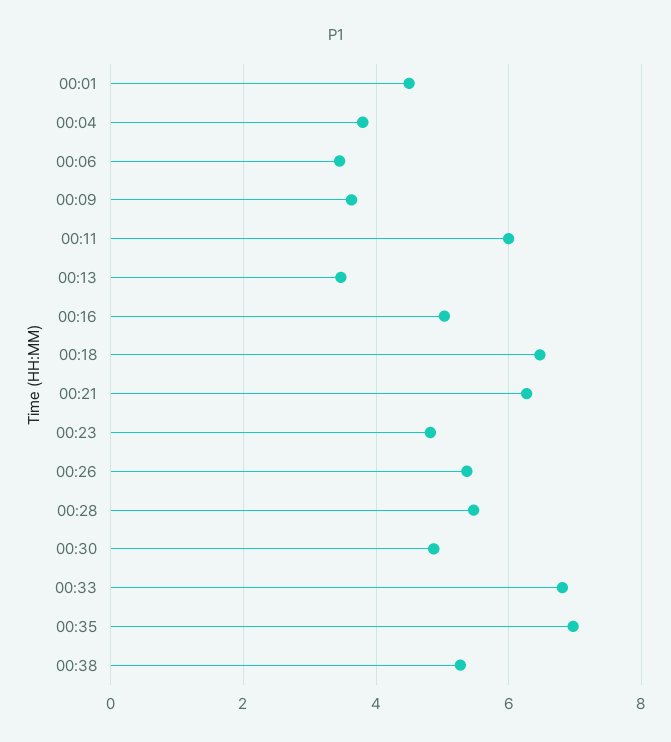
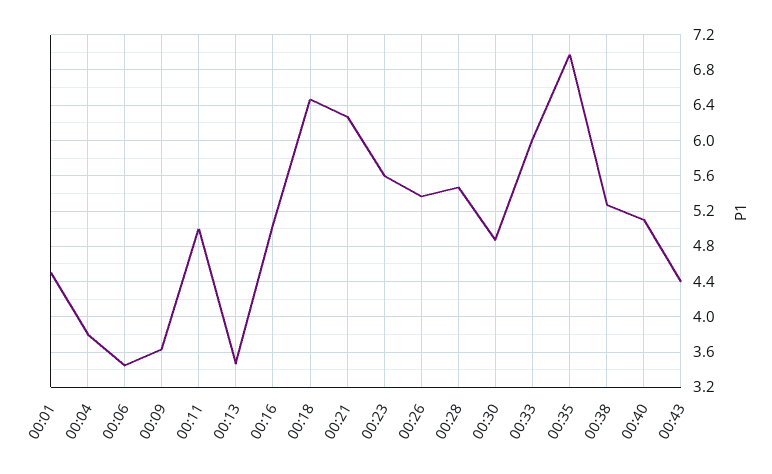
00:11: 6 -> 5
00:23: 4.8 -> 5.6
00:33: 6.8 -> 6
00:40: none -> 5.1
00:43: none -> 4.4

